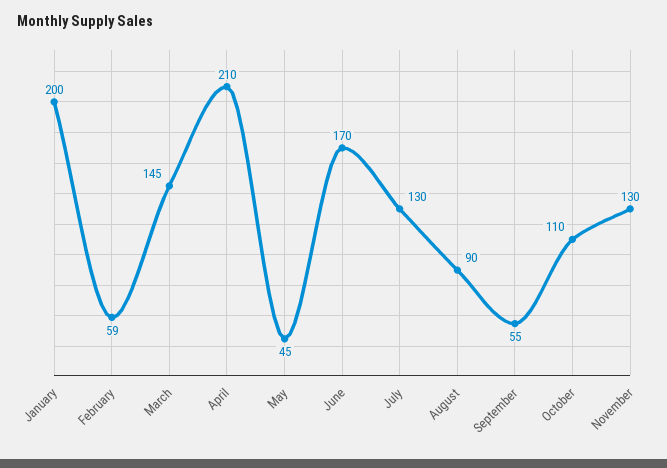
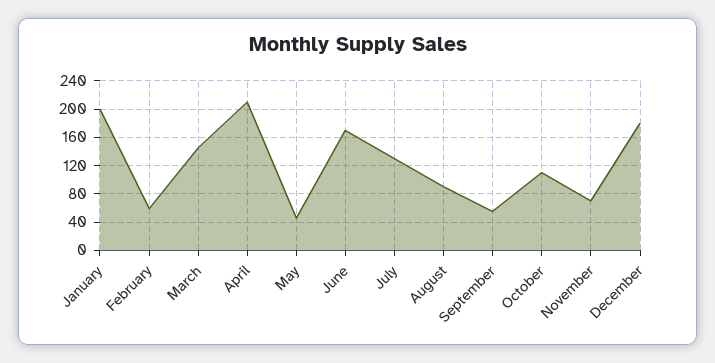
November: 130 -> 70
December: none -> 180

